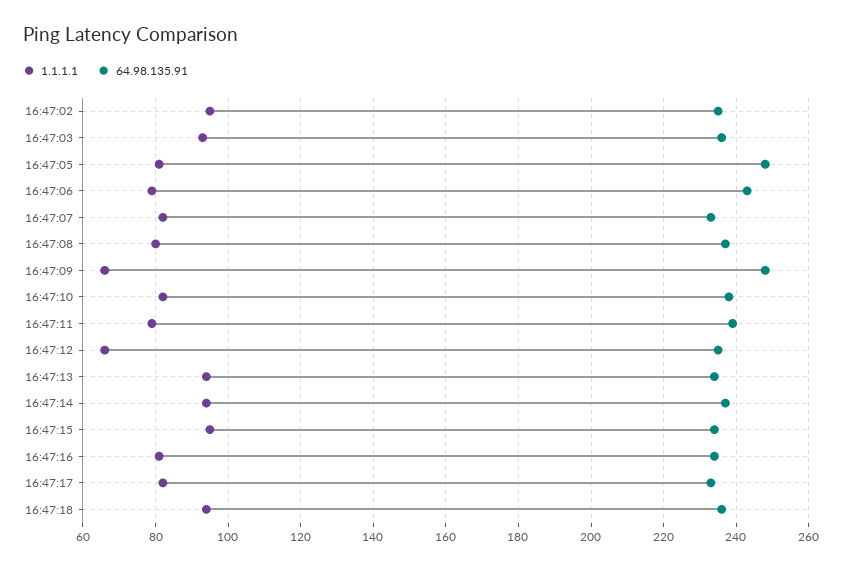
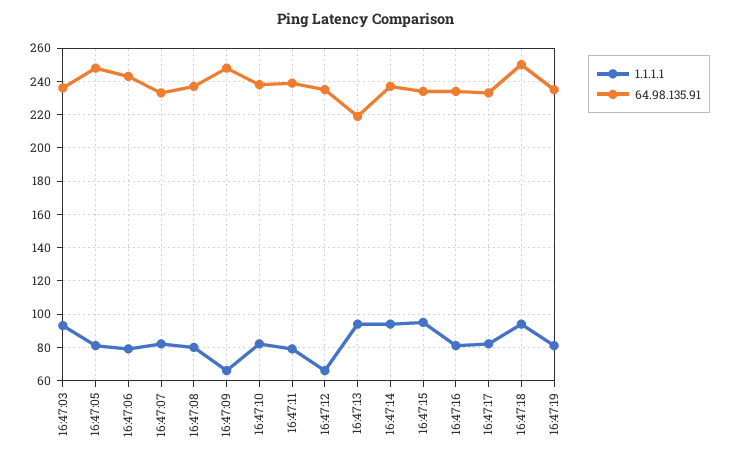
1.1.1.1, 16:47:02: 95 -> none
64.98.135.91, 16:47:02: 235 -> none
64.98.135.91, 16:47:13: 235 -> 220
64.98.135.91, 16:47:18: 235 -> 250
1.1.1.1, 16:47:19: none -> 80
64.98.135.91, 16:47:19: none -> 235

